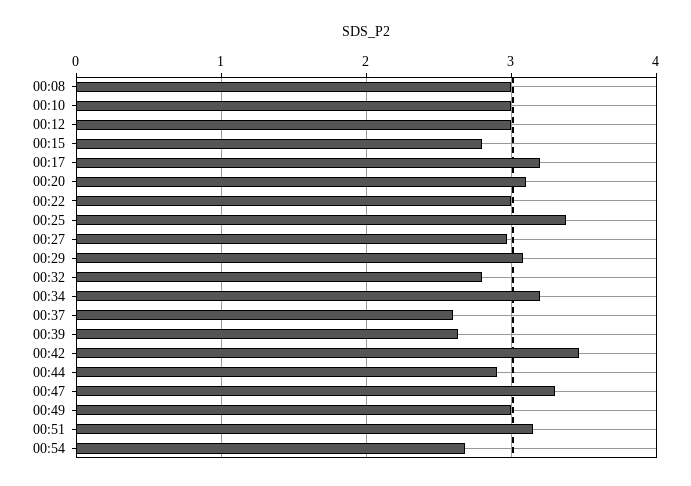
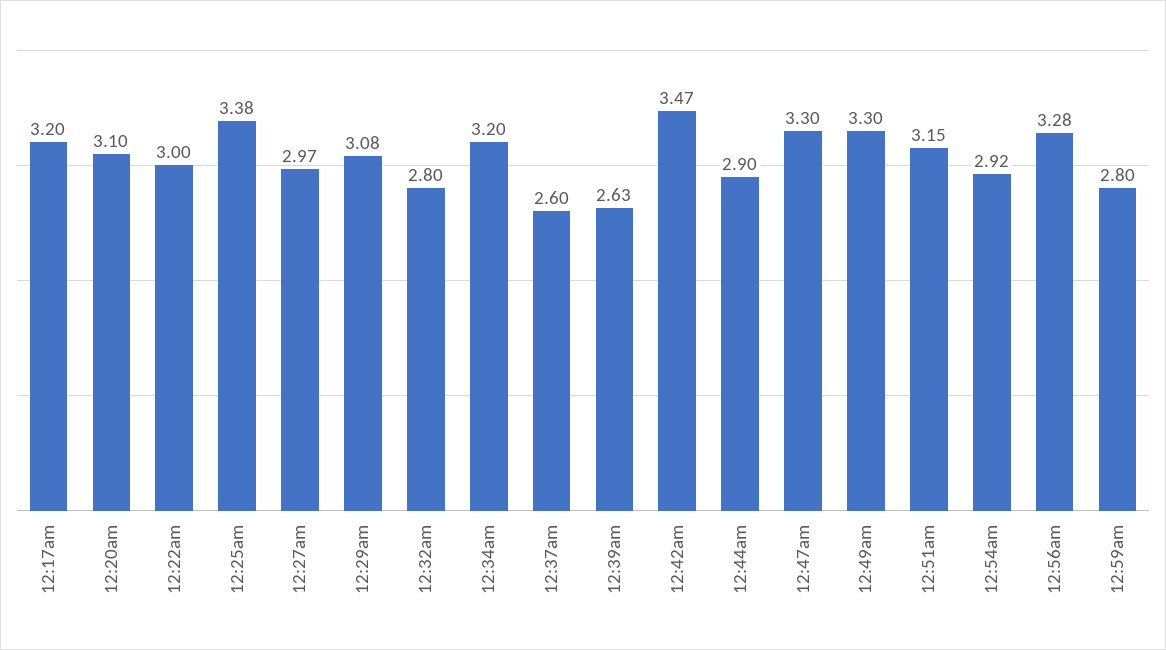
00:08: 3 -> none
00:10: 3 -> none
00:12: 3 -> none
00:15: 2.8 -> none
00:49: 3 -> 3.3
00:54: 2.7 -> 2.92
12:56am: none -> 3.28
12:59am: none -> 2.8

